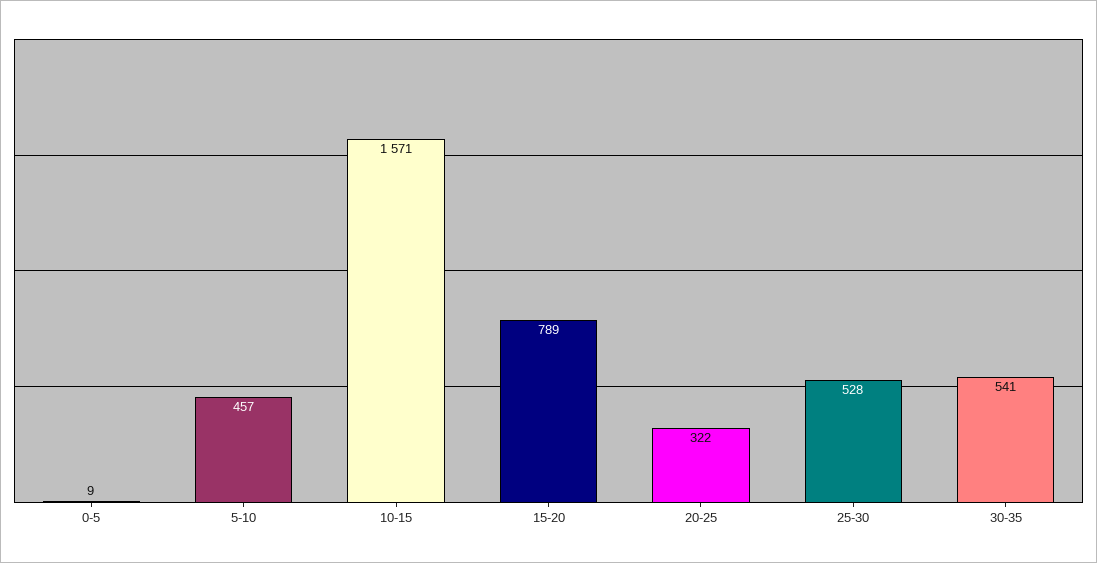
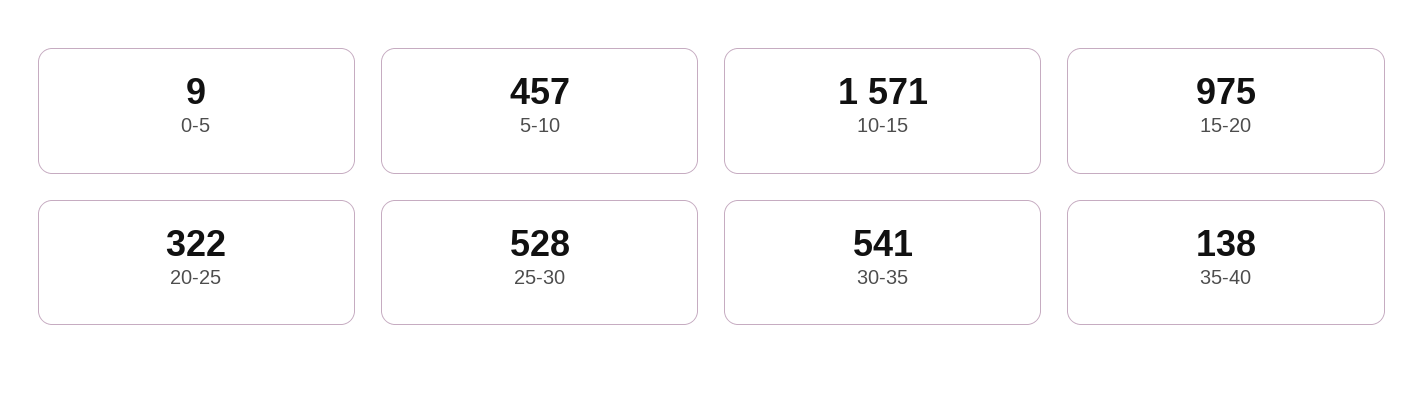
15-20: 789 -> 975
35-40: none -> 138

